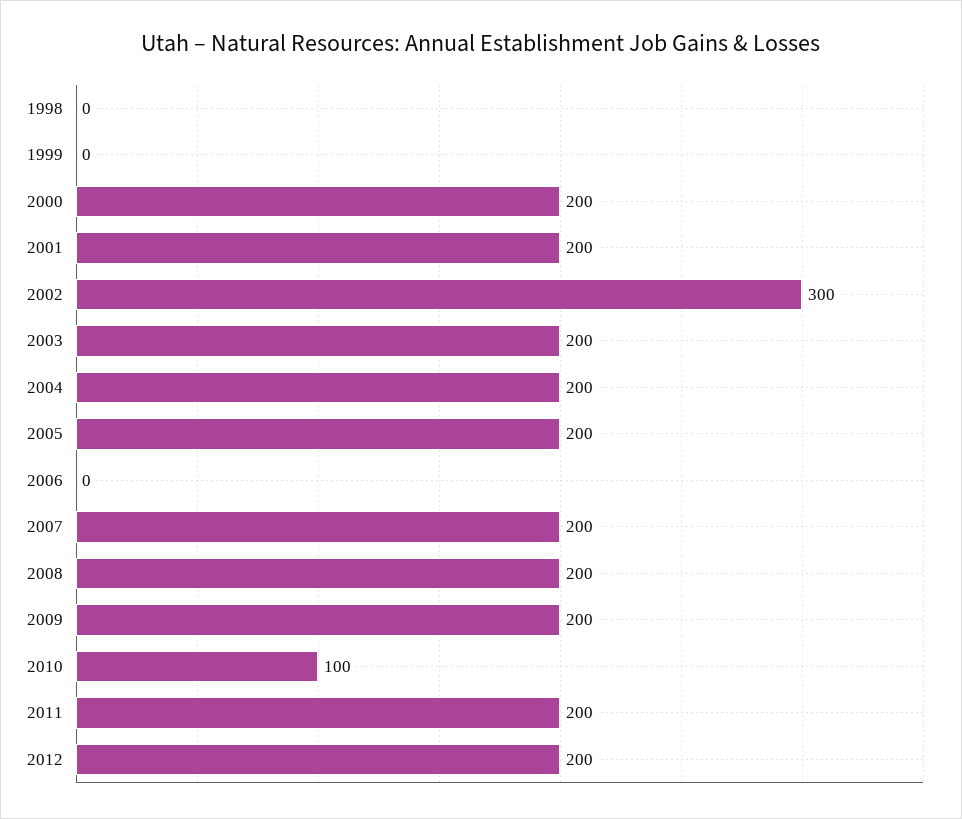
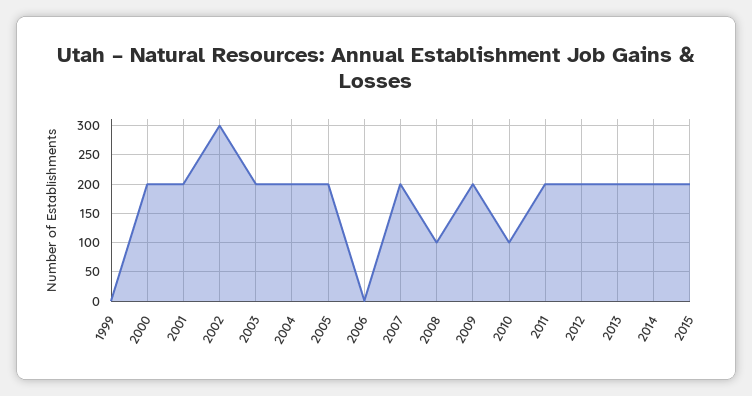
1998: 0 -> none
2008: 200 -> 100
2013: none -> 200
2014: none -> 200
2015: none -> 200

